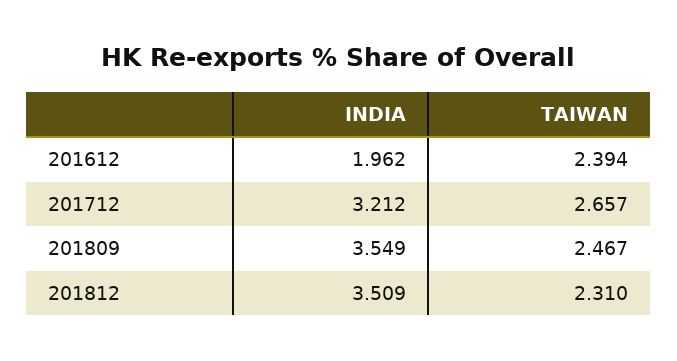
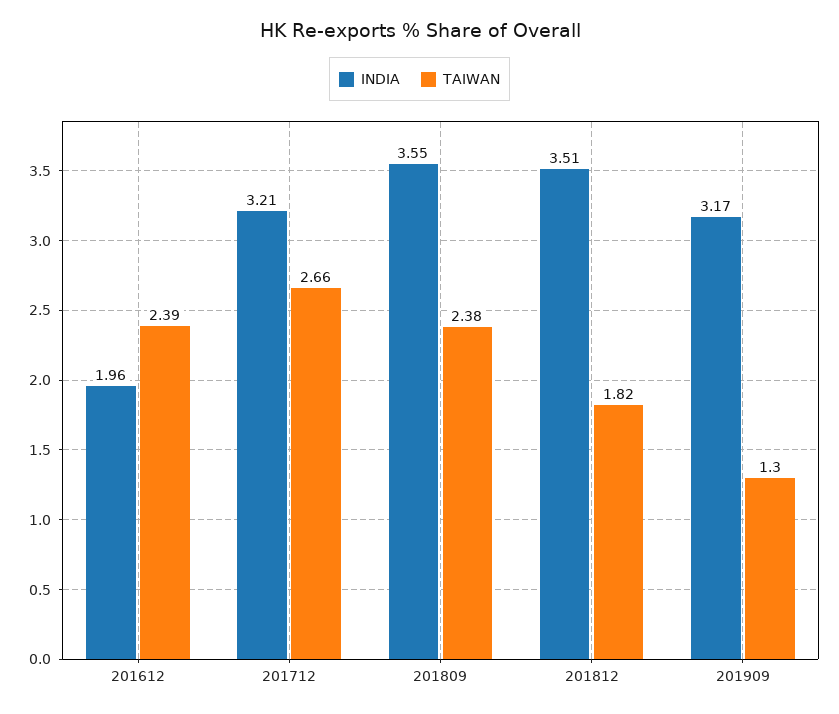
TAIWAN, 201809: 2.467 -> 2.38
TAIWAN, 201812: 2.31 -> 1.82
INDIA, 201909: none -> 3.17
TAIWAN, 201909: none -> 1.3

